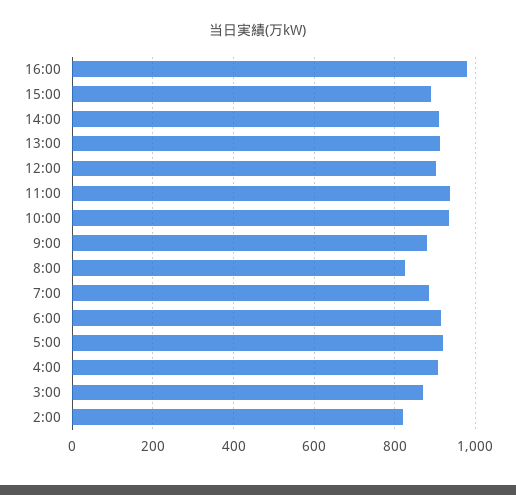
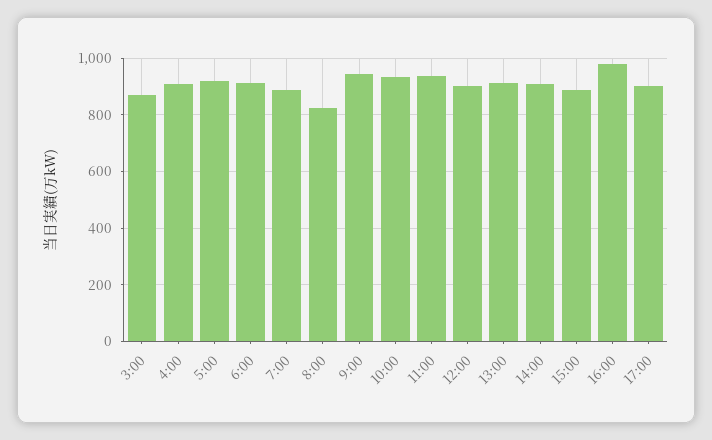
9:00: 880 -> 950
2:00: 820 -> none
17:00: none -> 900

